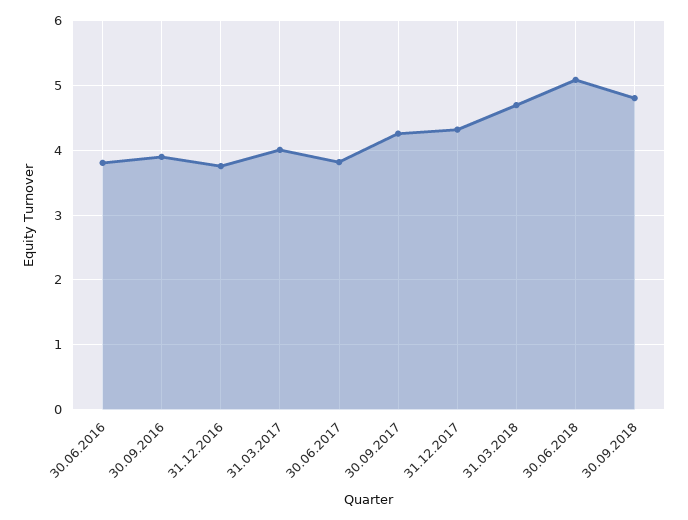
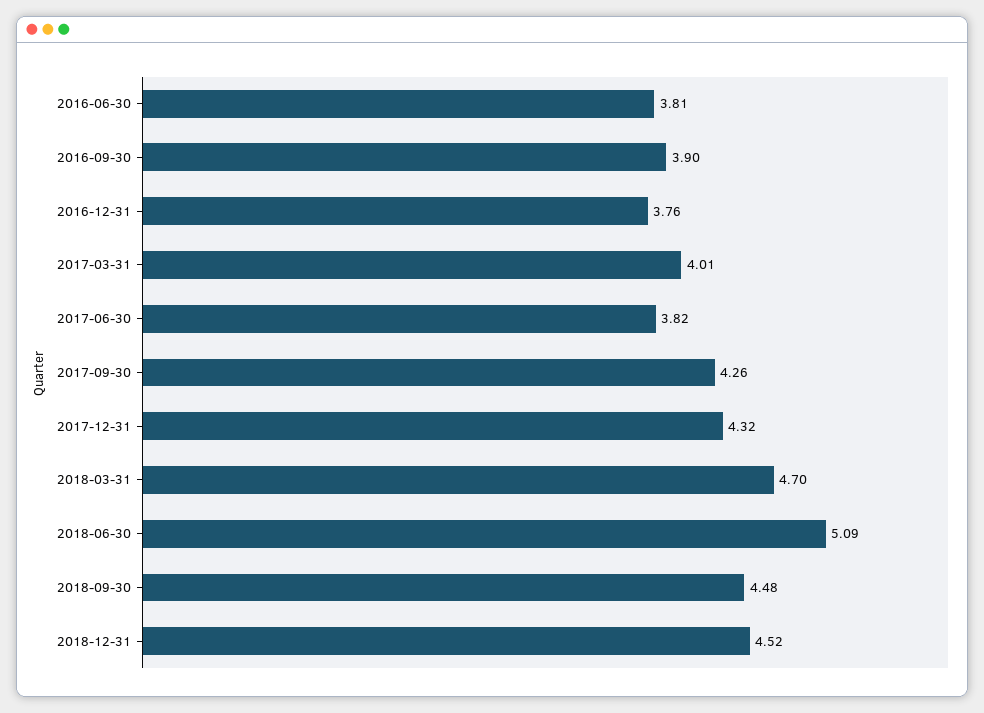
30.09.2018: 4.8 -> 4.48
2018-12-31: none -> 4.52

